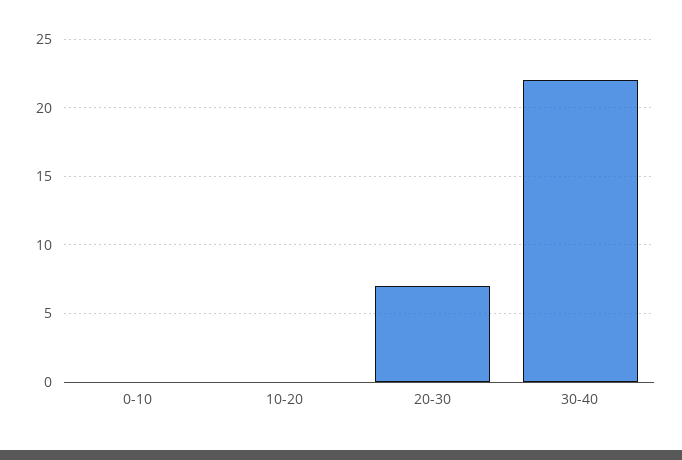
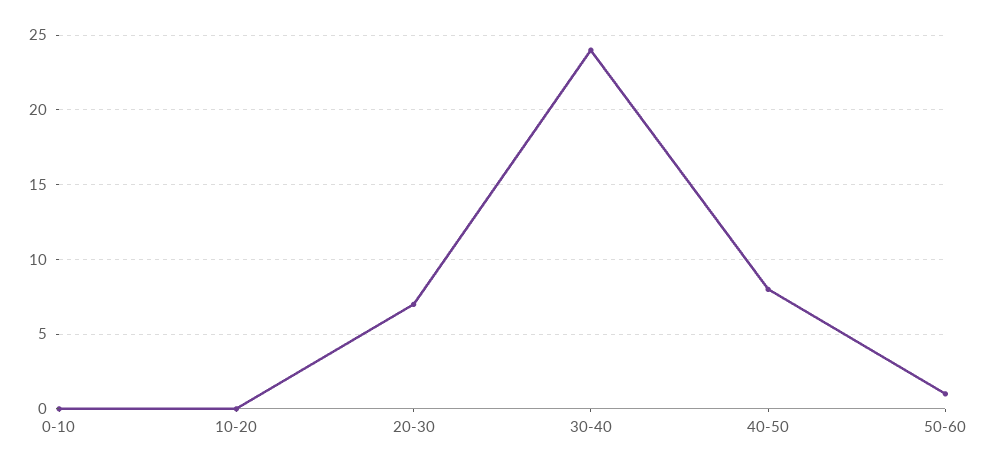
30-40: 22 -> 24
40-50: none -> 8
50-60: none -> 1

